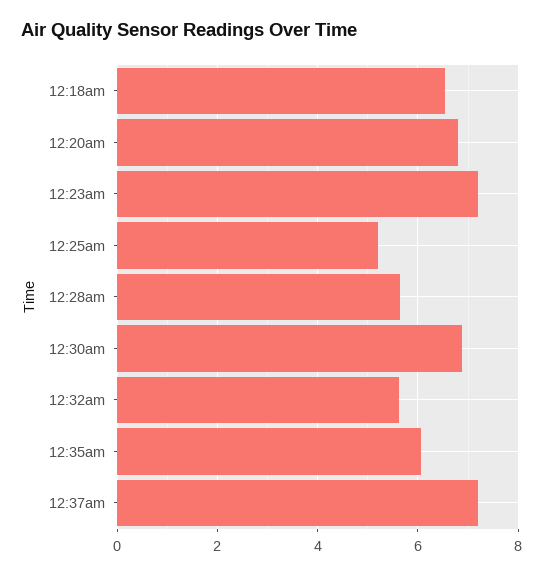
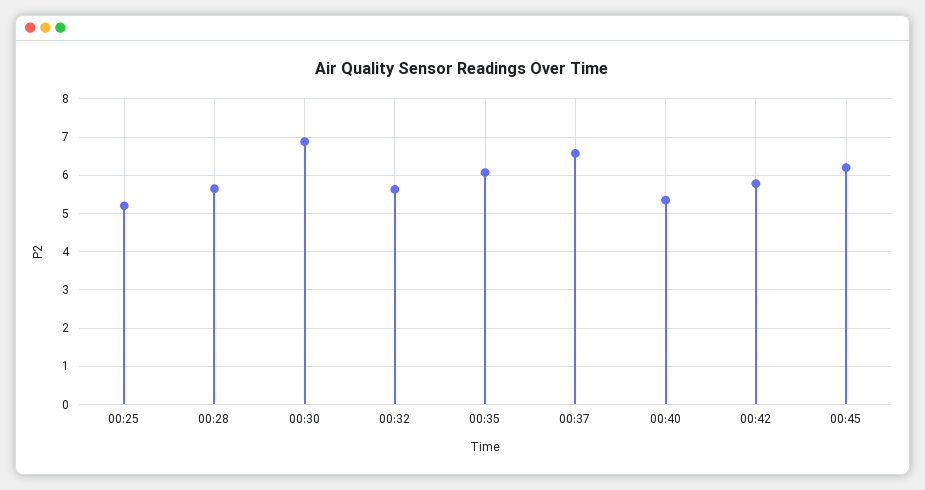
12:18am: 6.6 -> none
12:20am: 6.8 -> none
12:23am: 7.2 -> none
12:37am: 7.2 -> 6.6
00:40: none -> 5.4
00:42: none -> 5.8
00:45: none -> 6.2

